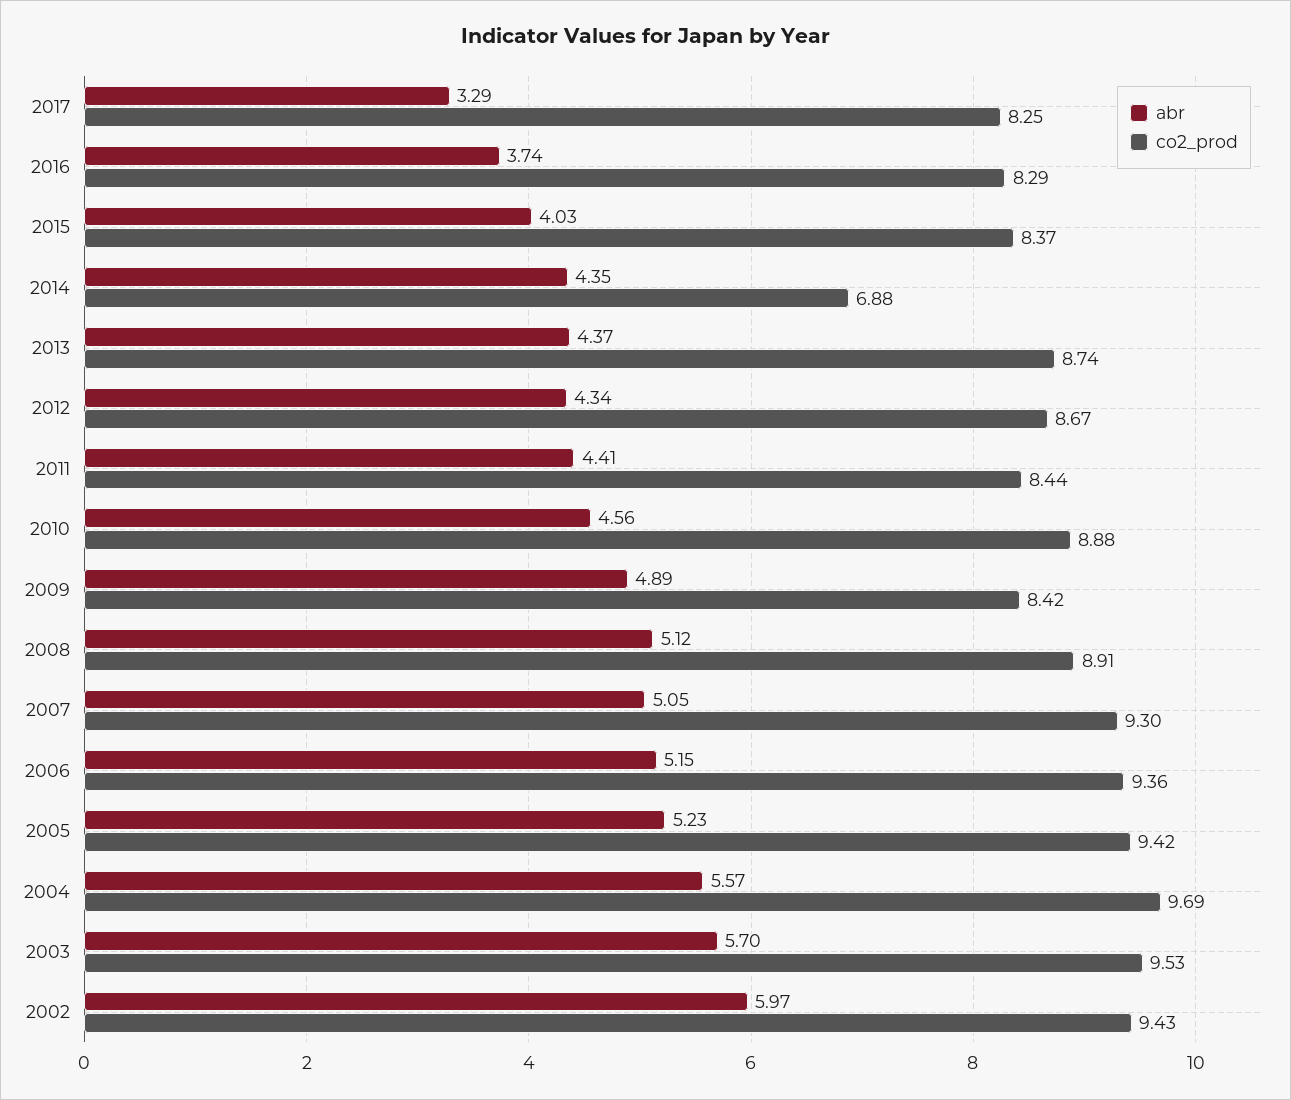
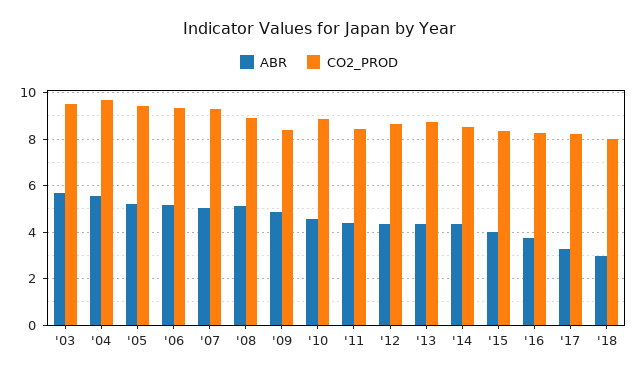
co2_prod, 2014: 6.88 -> 8.5
abr, 2002: 5.97 -> none
co2_prod, 2002: 9.43 -> none
abr, '18: none -> 3
co2_prod, '18: none -> 8

